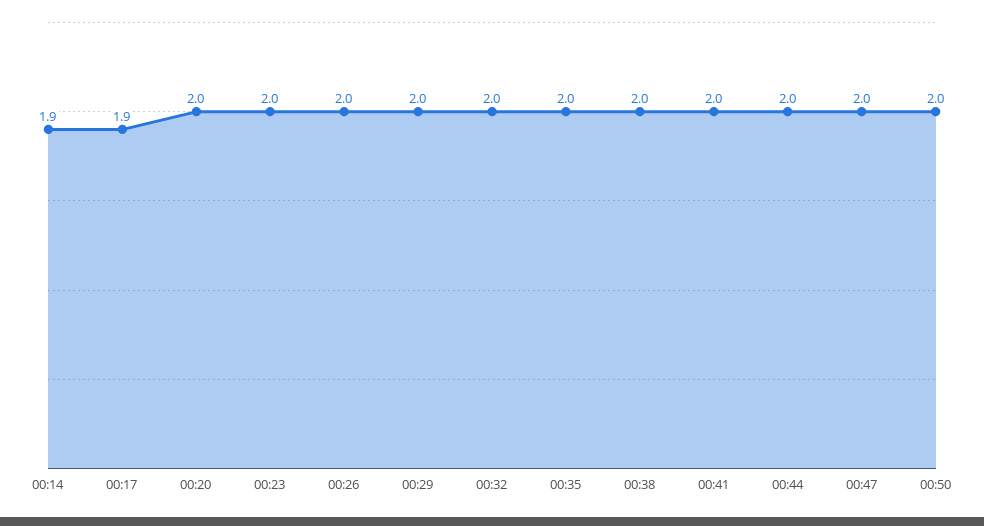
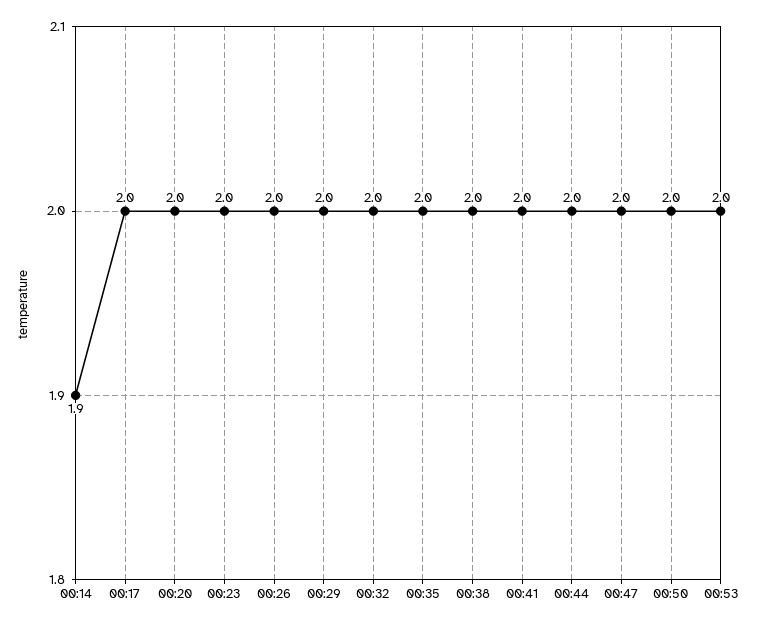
00:17: 1.9 -> 2
00:53: none -> 2

